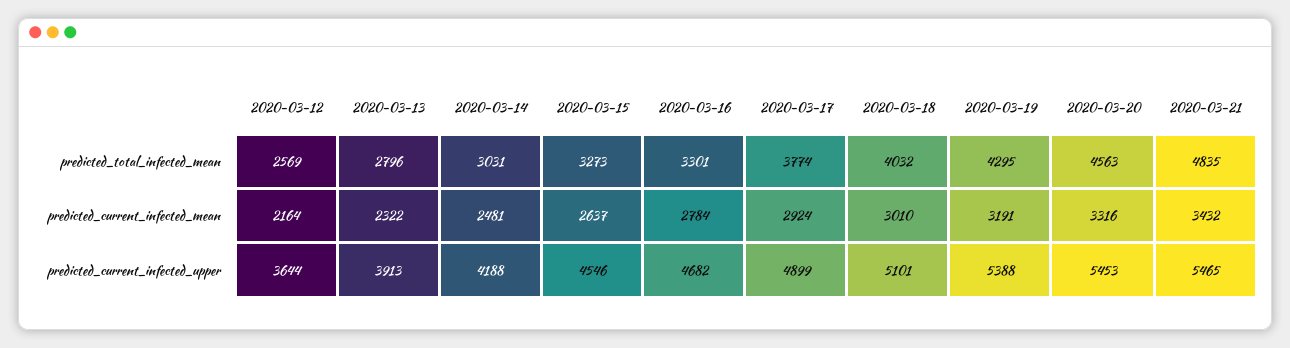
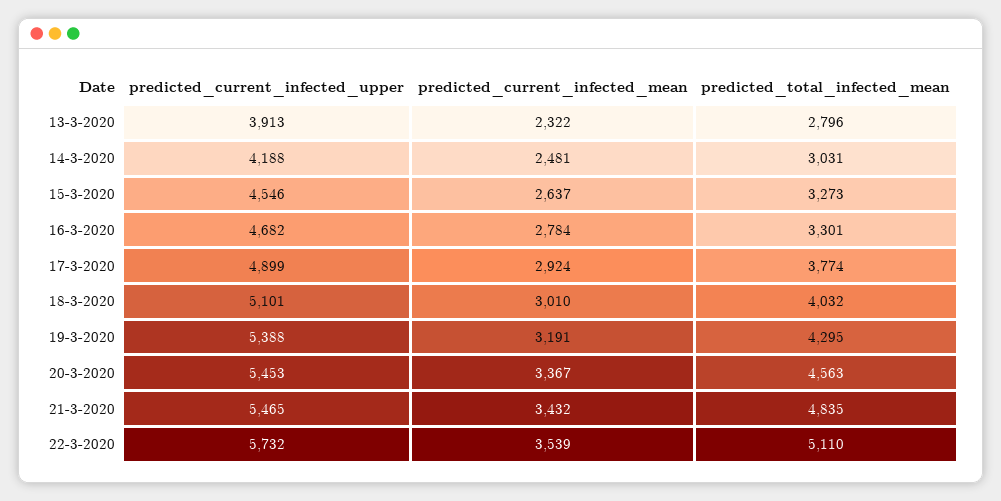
2020-03-12, predicted_total_infected_mean: 2569 -> none
2020-03-12, predicted_current_infected_mean: 2164 -> none
2020-03-20, predicted_current_infected_mean: 3316 -> 3367
2020-03-12, predicted_current_infected_upper: 3644 -> none
22-3-2020, predicted_current_infected_upper: none -> 5732
22-3-2020, predicted_current_infected_mean: none -> 3539
22-3-2020, predicted_total_infected_mean: none -> 5110

